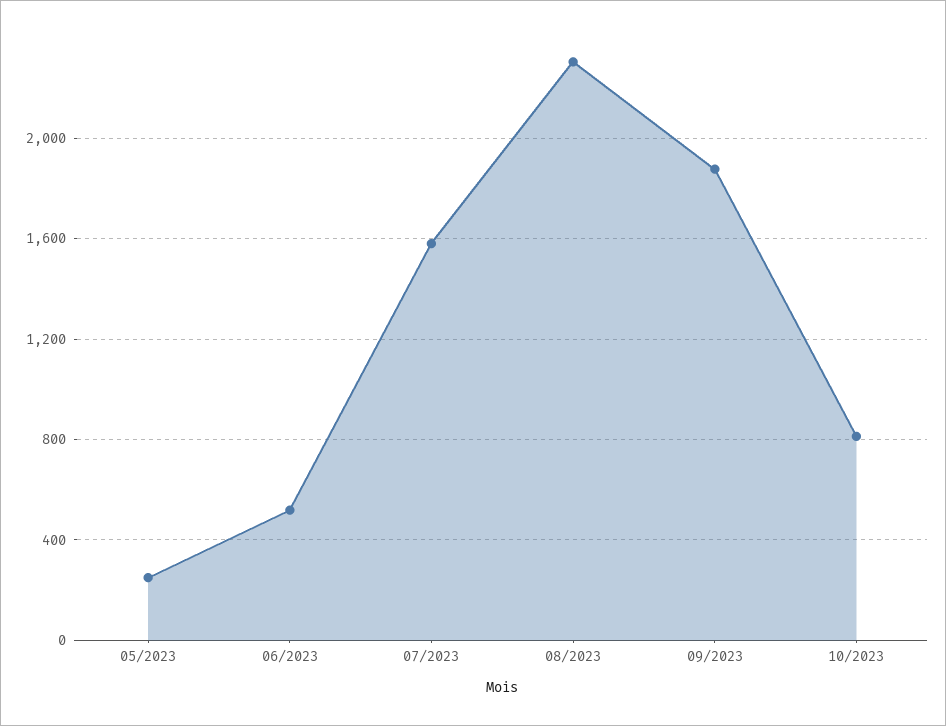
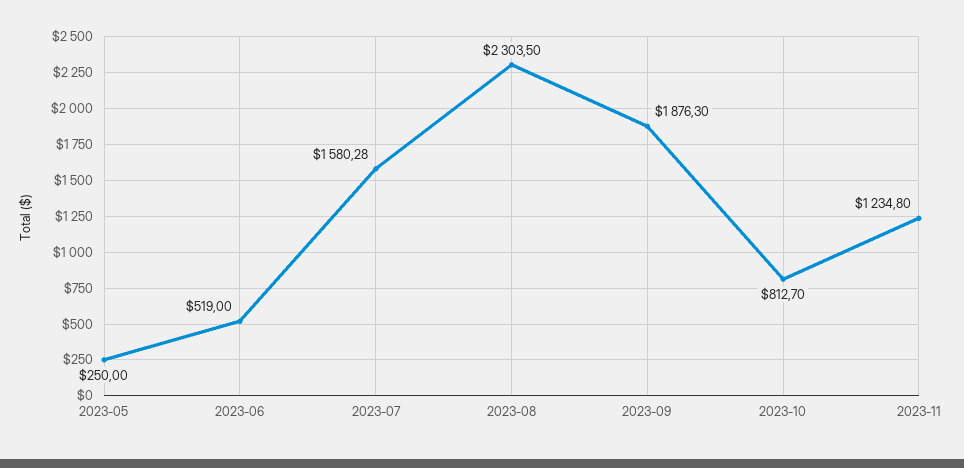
2023-11: none -> 1234.8

